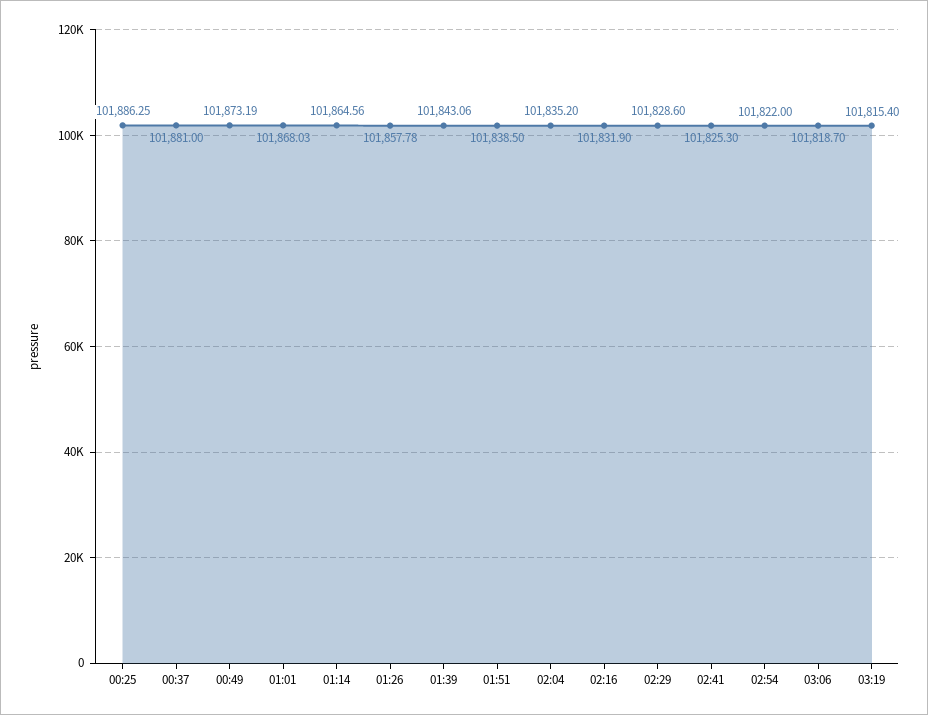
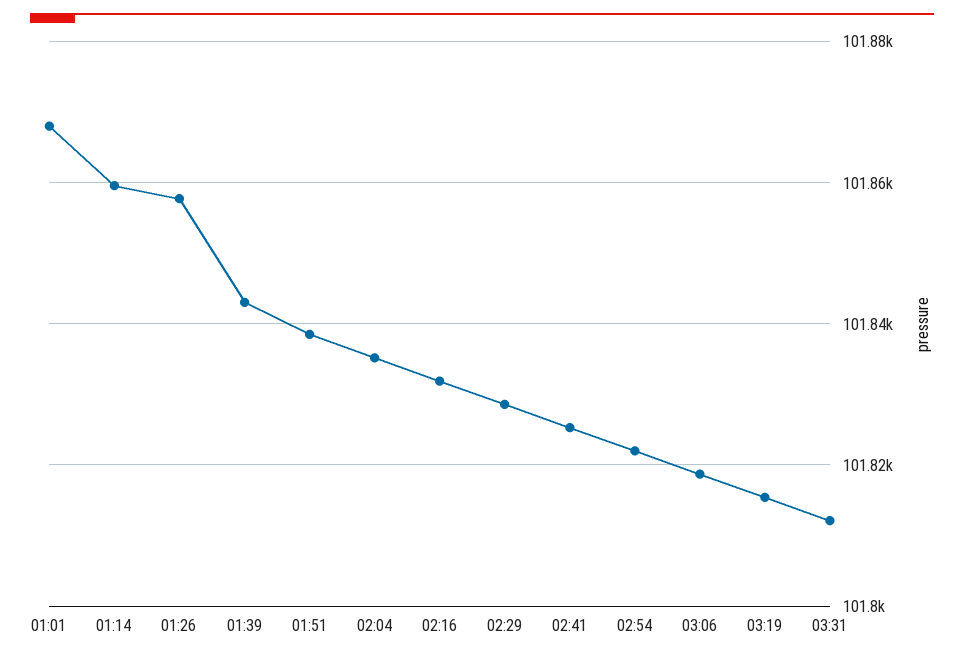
00:25: 101886.25 -> none
00:37: 101881 -> none
00:49: 101873.19 -> none
01:14: 101864.56 -> 101860
03:31: none -> 101812

